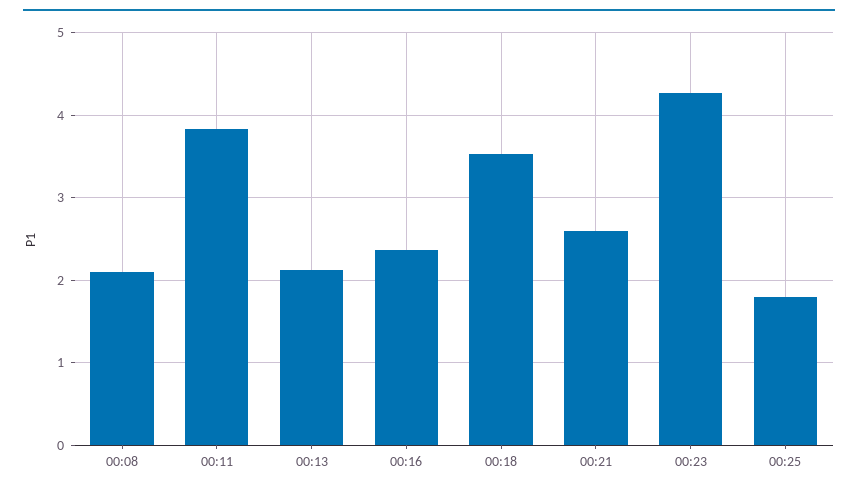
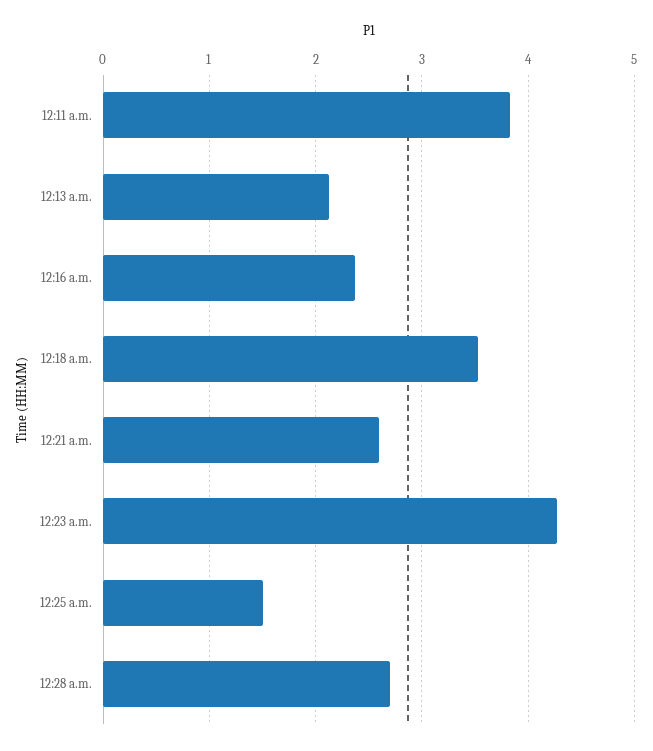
00:08: 2.1 -> none
00:25: 1.8 -> 1.5
12:28 a.m.: none -> 2.7

